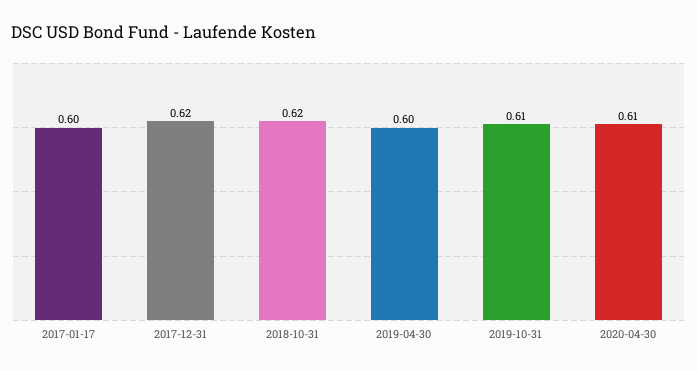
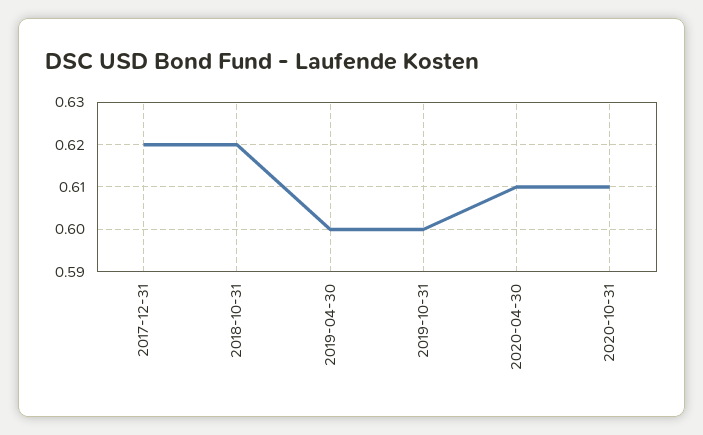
2017-01-17: 0.6 -> none
2019-10-31: 0.61 -> 0.6
2020-10-31: none -> 0.61

